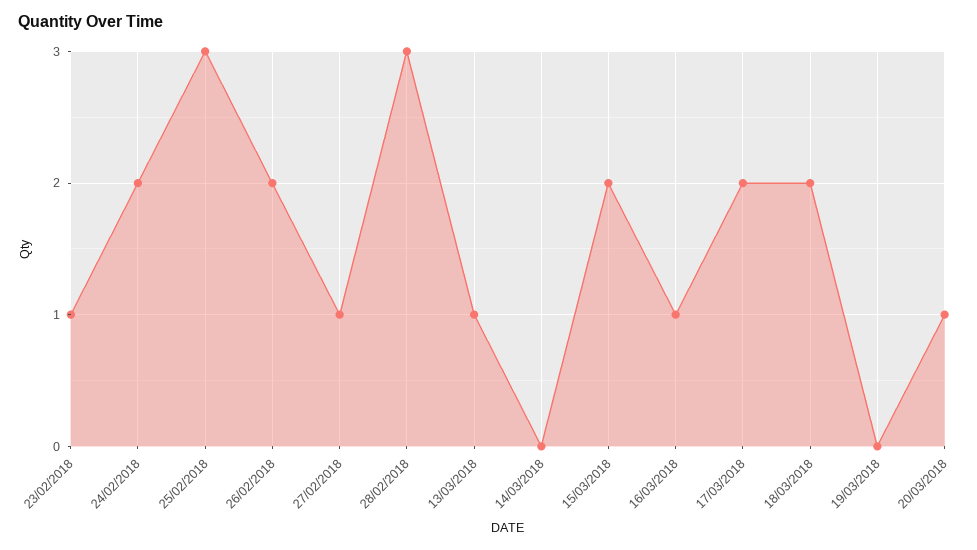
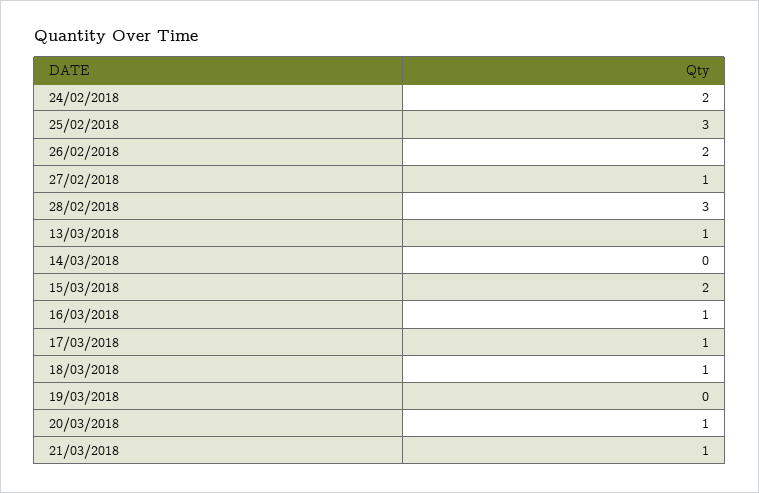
23/02/2018: 1 -> none
17/03/2018: 2 -> 1
18/03/2018: 2 -> 1
21/03/2018: none -> 1

